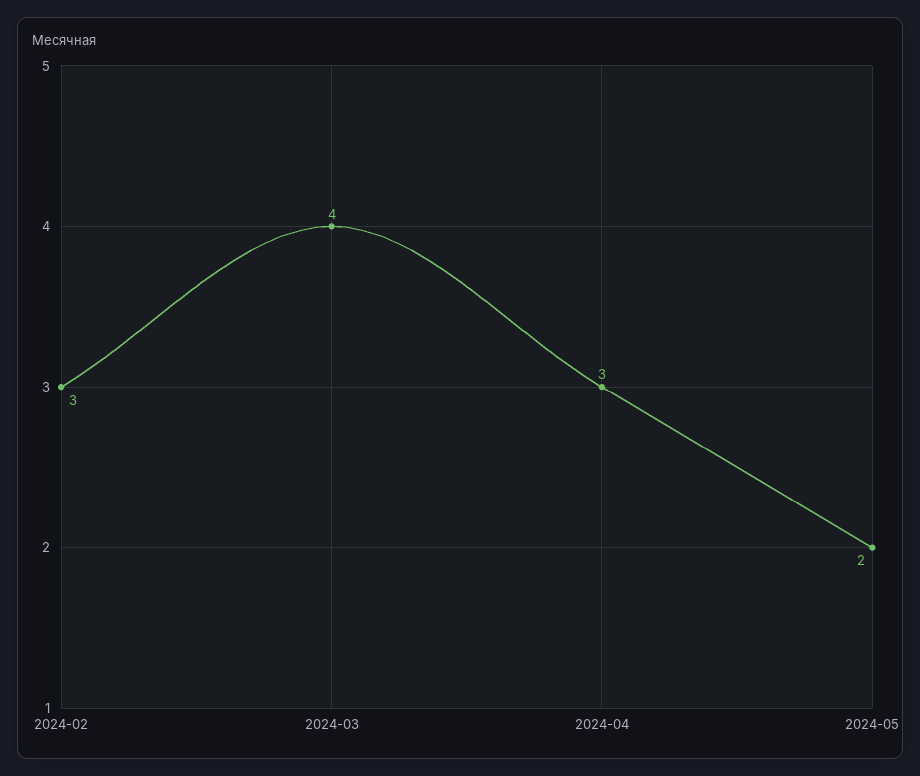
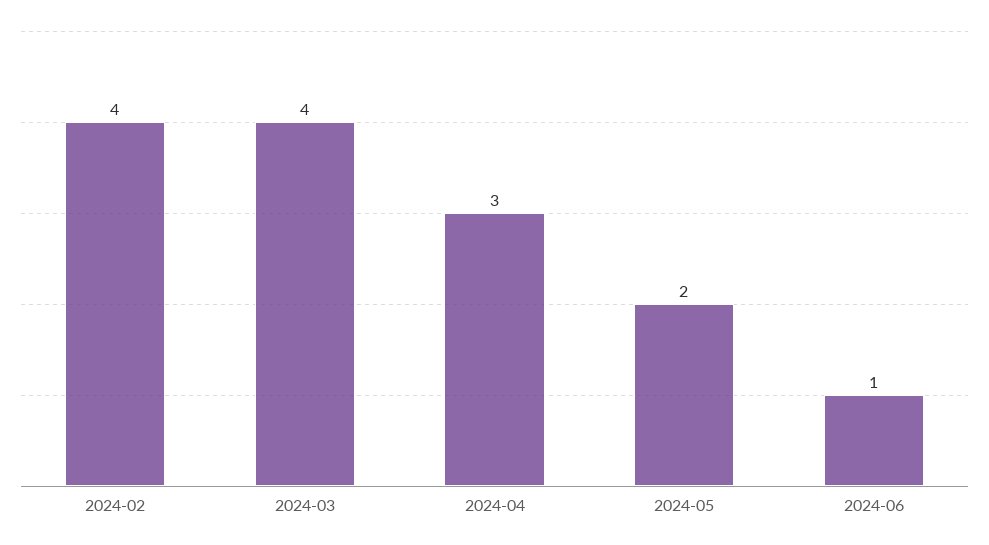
2024-02: 3 -> 4
2024-06: none -> 1

